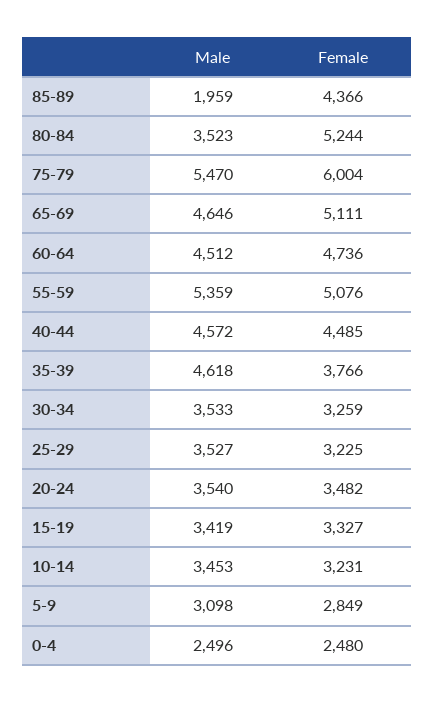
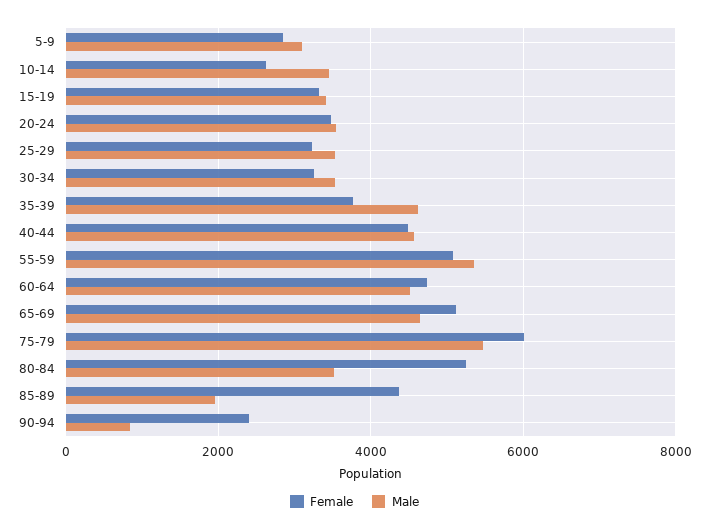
Female, 10-14: 3231 -> 2600
Male, 0-4: 2496 -> none
Female, 0-4: 2480 -> none
Female, 90-94: none -> 2400
Male, 90-94: none -> 800

